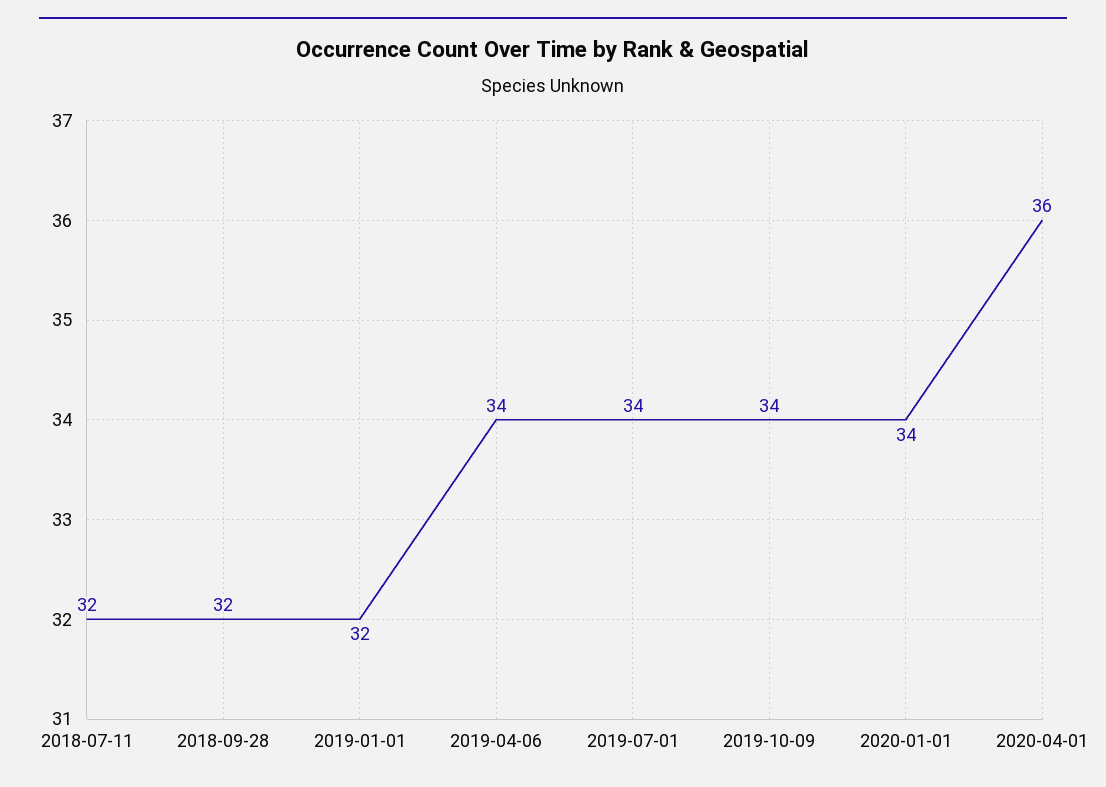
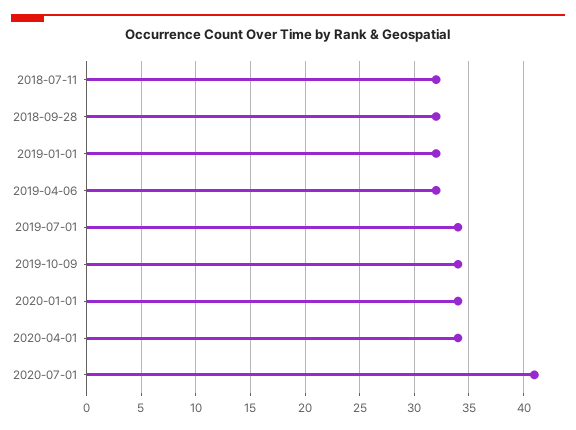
2019-04-06: 34 -> 32
2020-04-01: 36 -> 34
2020-07-01: none -> 41

